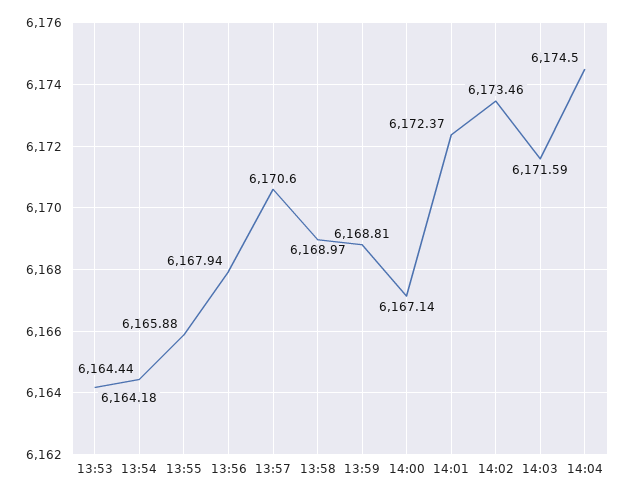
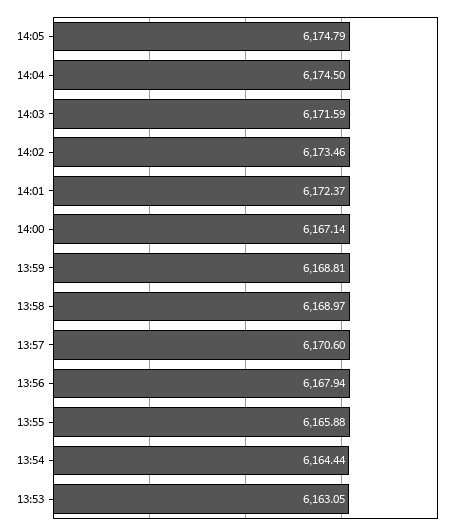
13:53: 6164.18 -> 6163.05
14:05: none -> 6174.79

